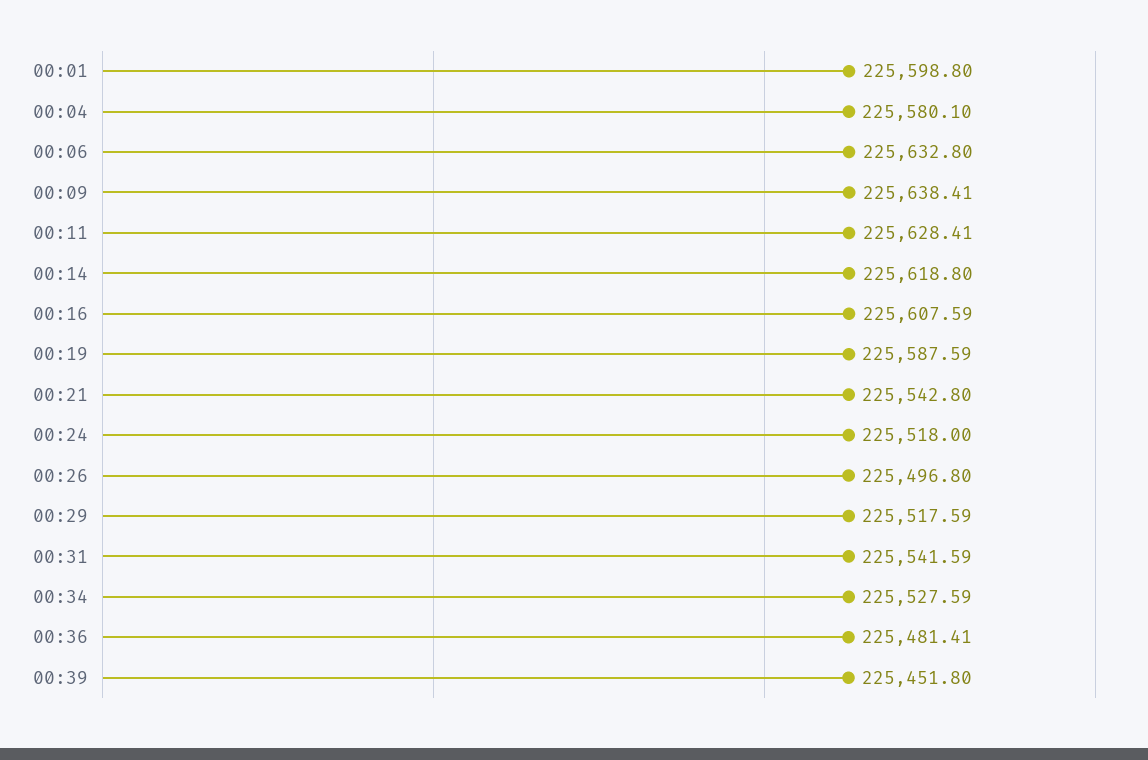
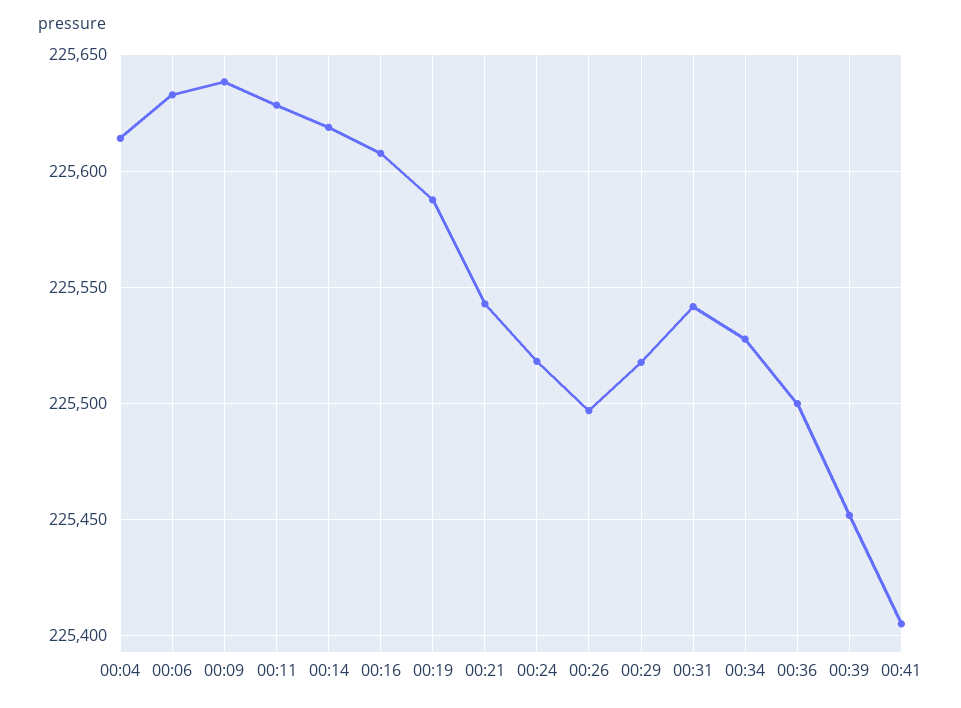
00:01: 225598.8 -> none
00:04: 225580.1 -> 225615
00:36: 225481.41 -> 225500
00:41: none -> 225405

